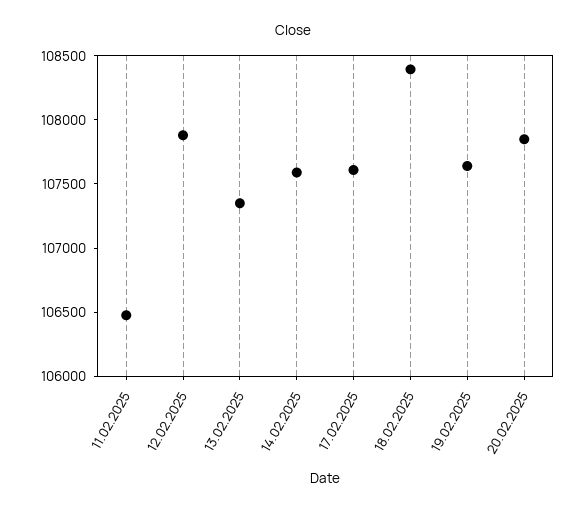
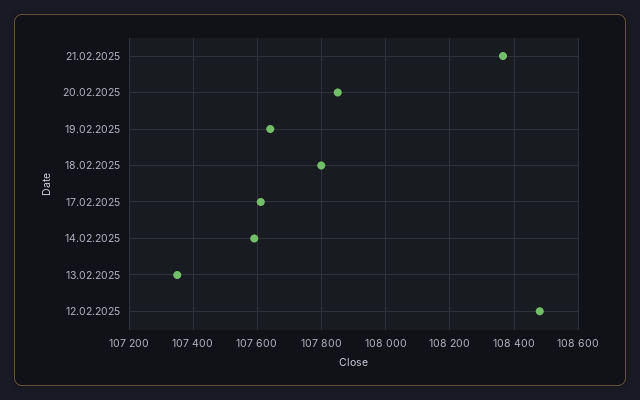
11.02.2025: 106500 -> none
12.02.2025: 107900 -> 108480
18.02.2025: 108400 -> 107800
21.02.2025: none -> 108360

